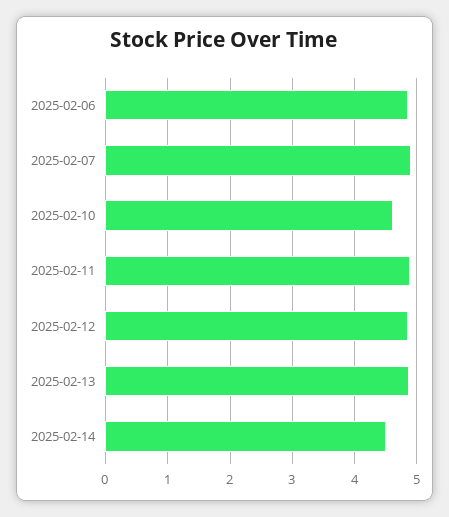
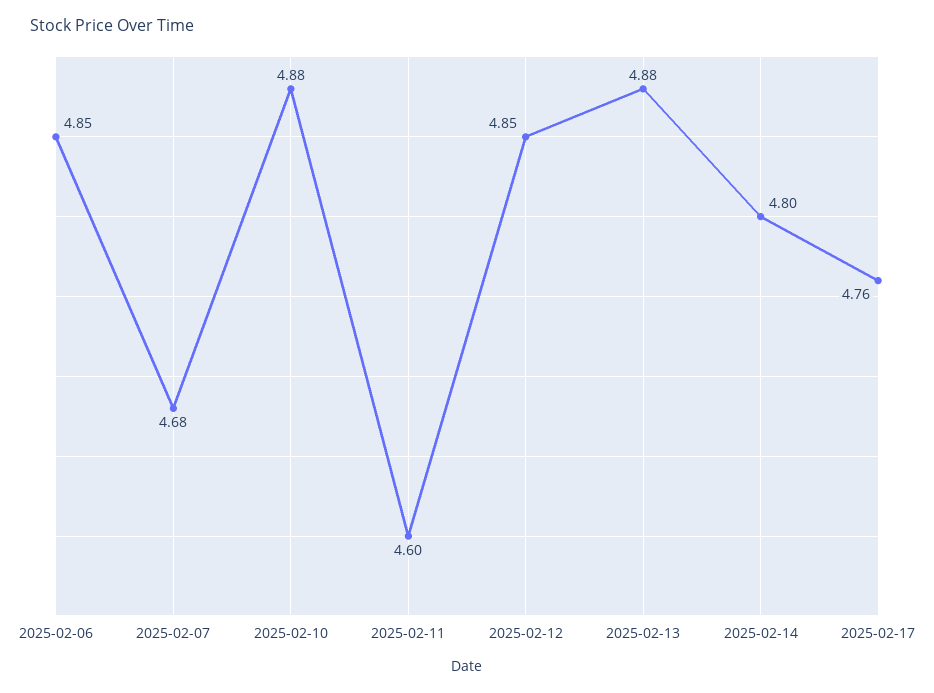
2025-02-07: 4.9 -> 4.68
2025-02-10: 4.6 -> 4.88
2025-02-11: 4.9 -> 4.6
2025-02-14: 4.5 -> 4.8
2025-02-17: none -> 4.76

